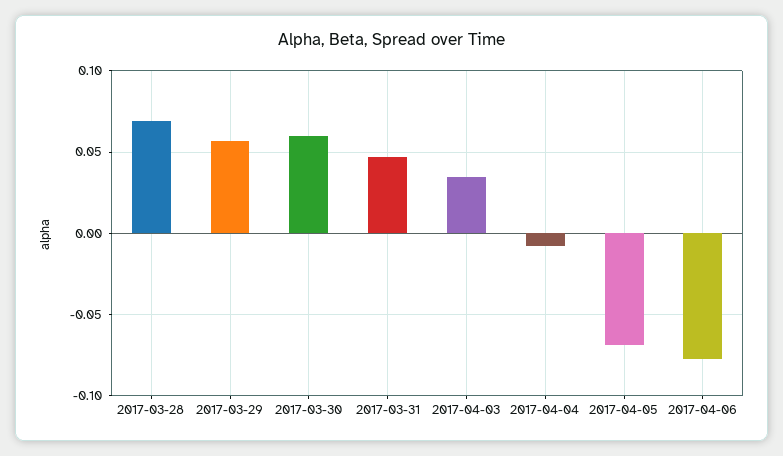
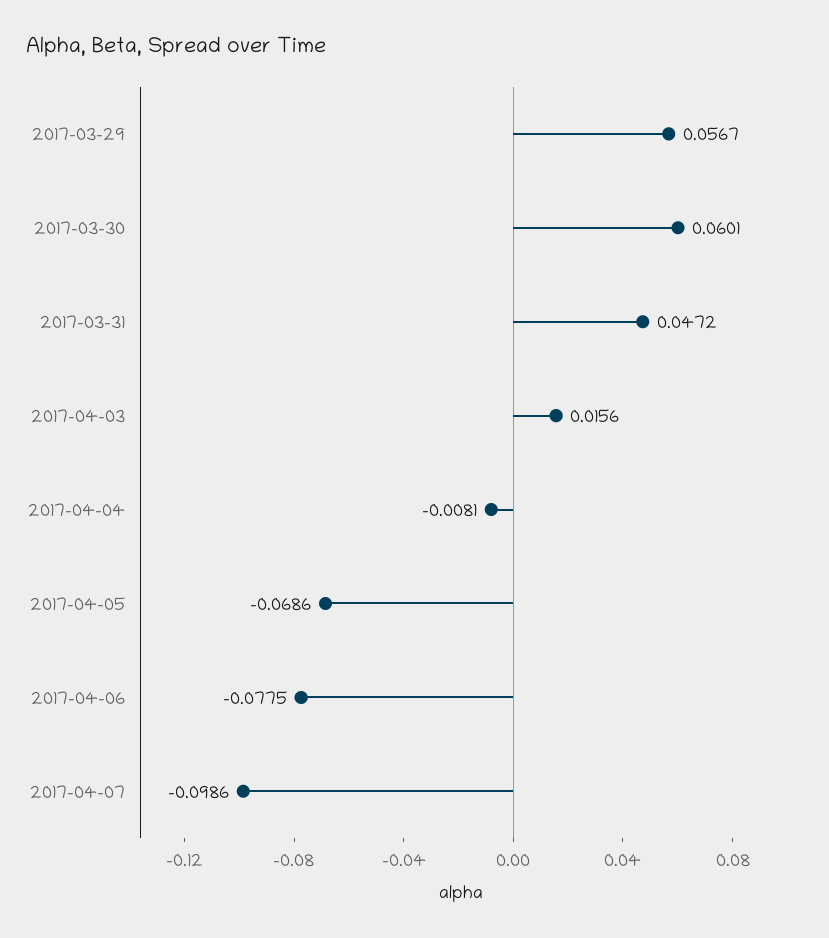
2017-03-28: 0.07 -> none
2017-04-03: 0.035 -> 0.0156
2017-04-07: none -> -0.0986

